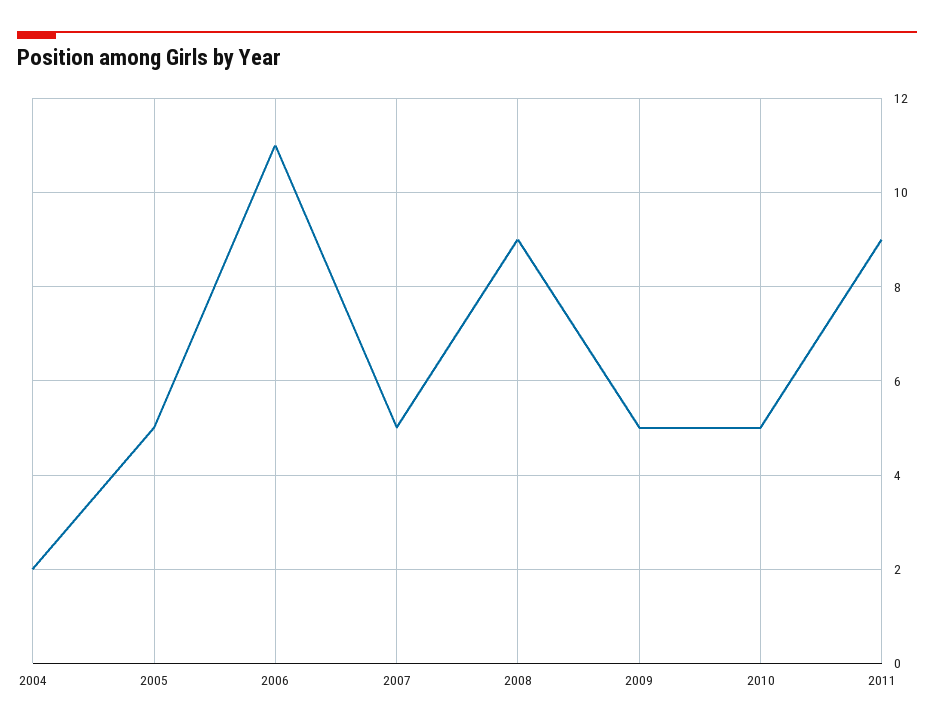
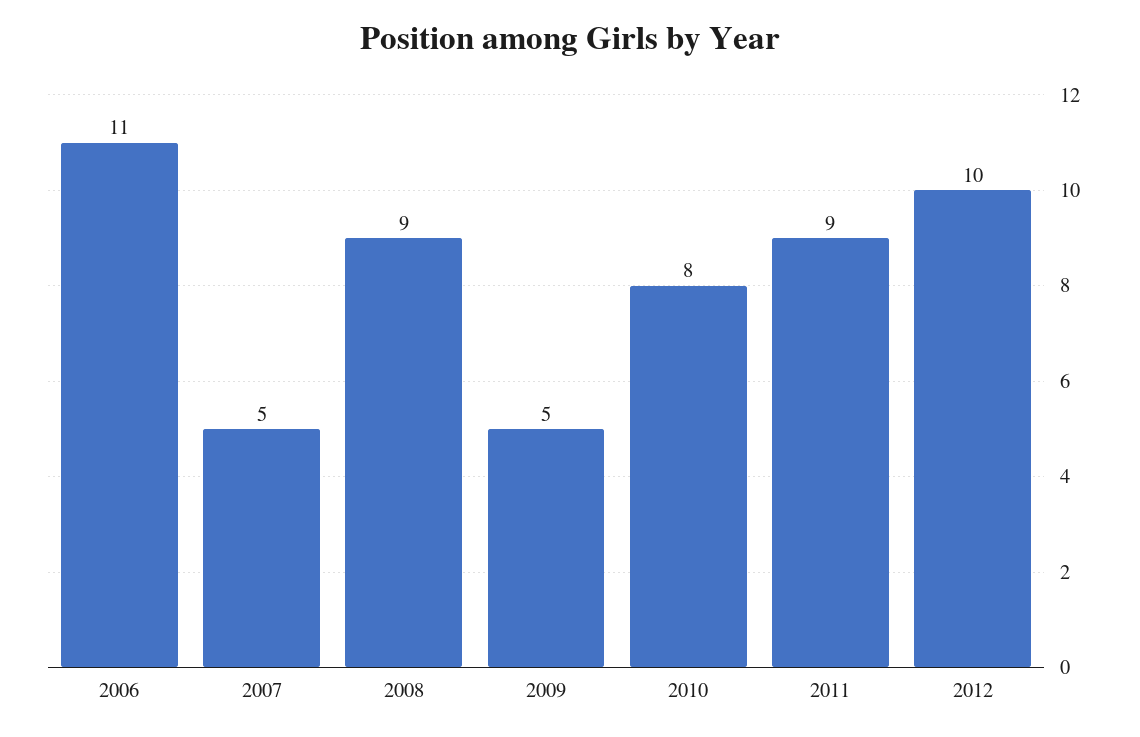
2004: 2 -> none
2005: 5 -> none
2010: 5 -> 8
2012: none -> 10

